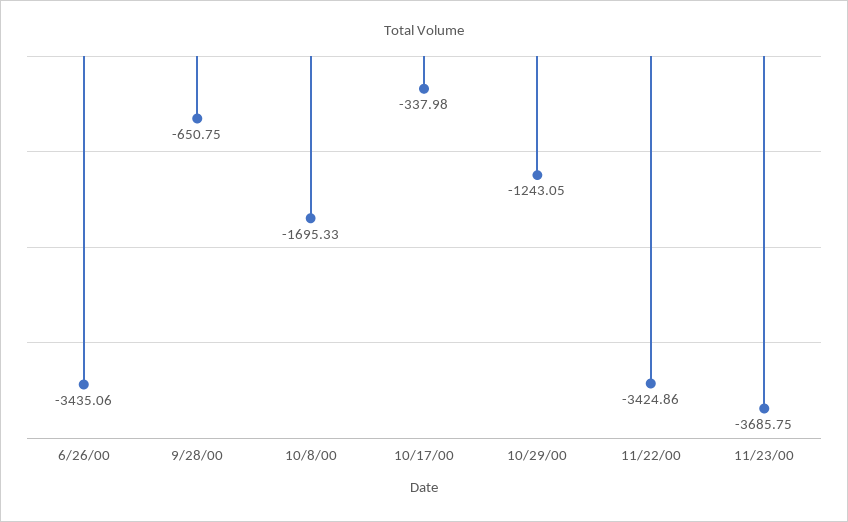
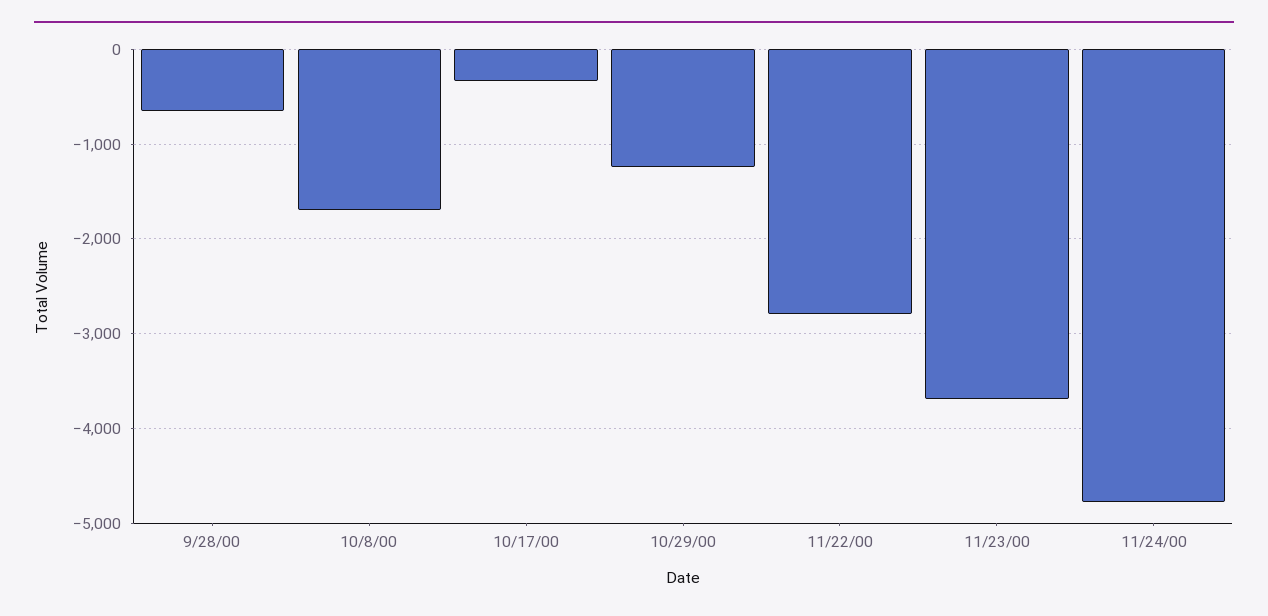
6/26/00: -3435.06 -> none
11/22/00: -3424.86 -> -2800
11/24/00: none -> -4800

